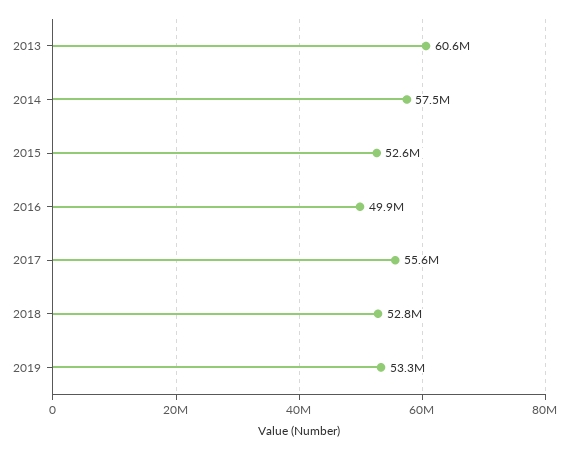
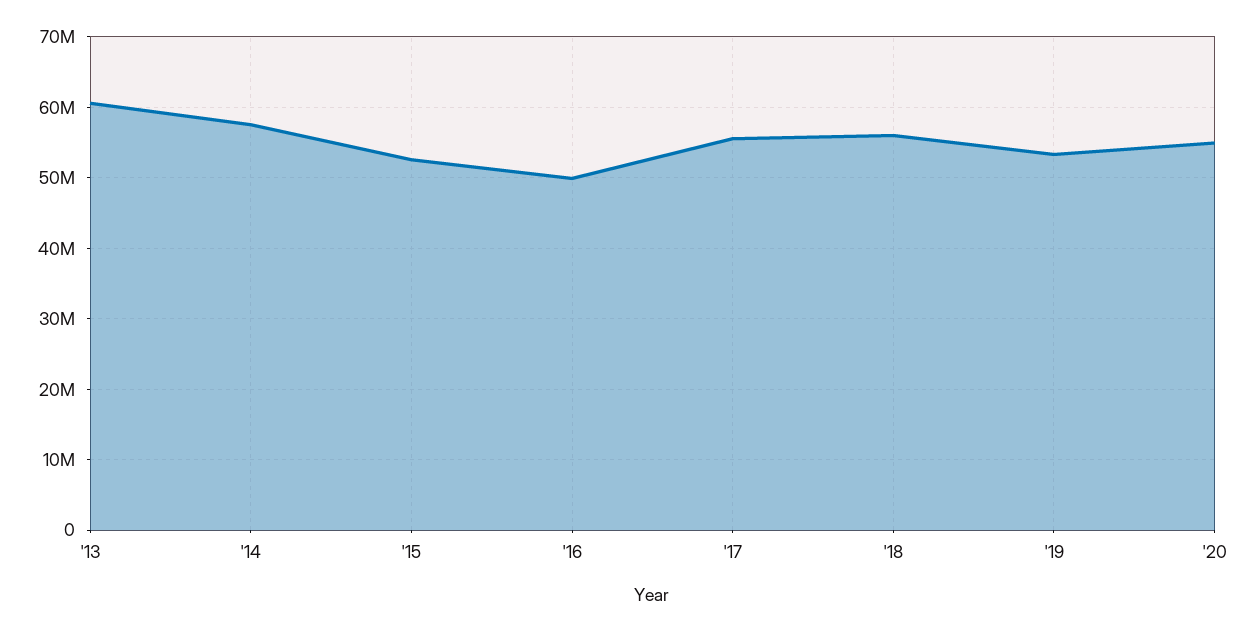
2018: 52800000 -> 56000000
'20: none -> 55000000

